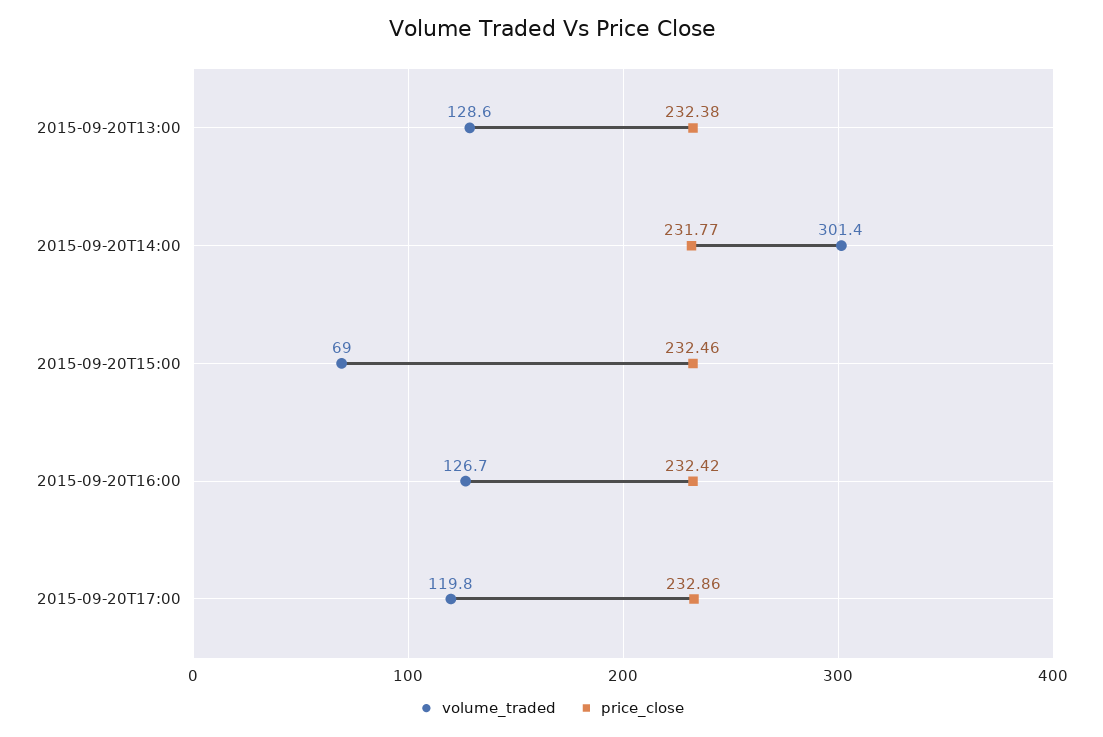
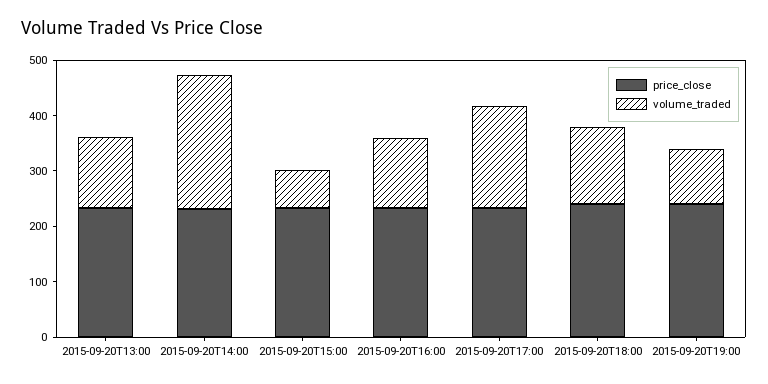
volume_traded, 2015-09-20T14:00: 301.4 -> 240
volume_traded, 2015-09-20T17:00: 119.8 -> 180
price_close, 2015-09-20T18:00: none -> 240
volume_traded, 2015-09-20T18:00: none -> 140
price_close, 2015-09-20T19:00: none -> 240
volume_traded, 2015-09-20T19:00: none -> 100

